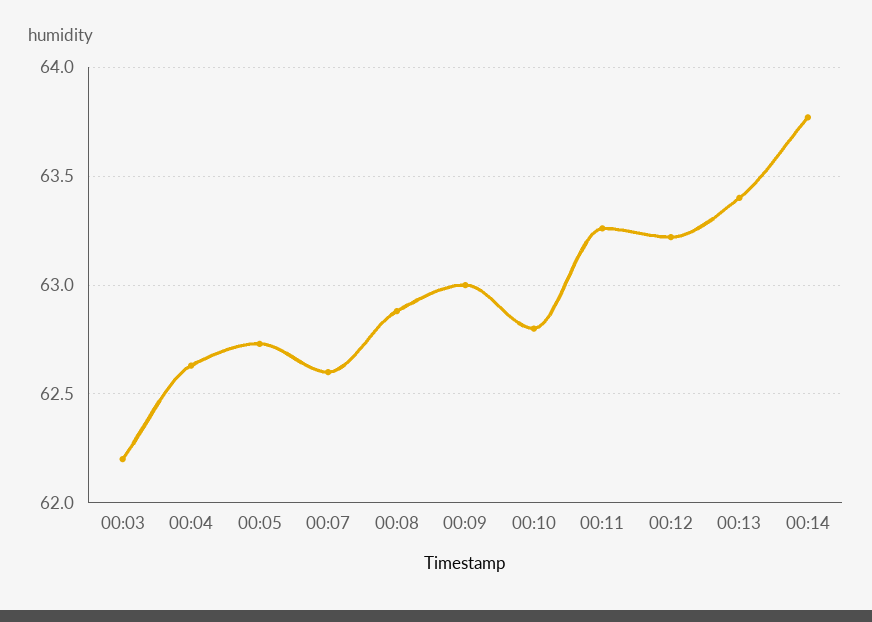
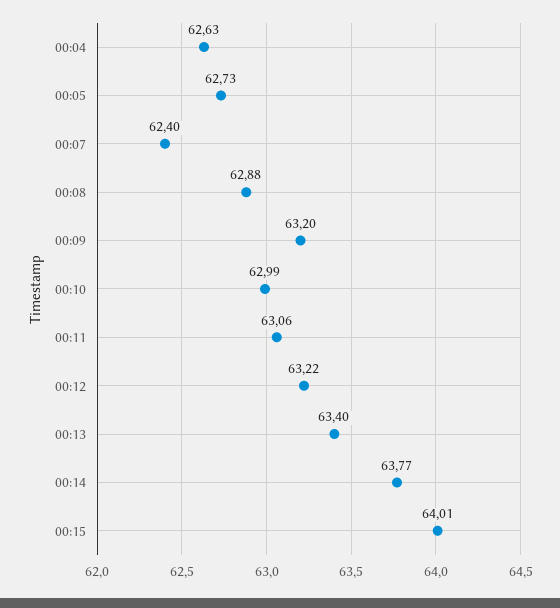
00:03: 62.2 -> none
00:07: 62.6 -> 62.4
00:09: 63 -> 63.2
00:10: 62.8 -> 62.99
00:11: 63.25 -> 63.06
00:15: none -> 64.01

